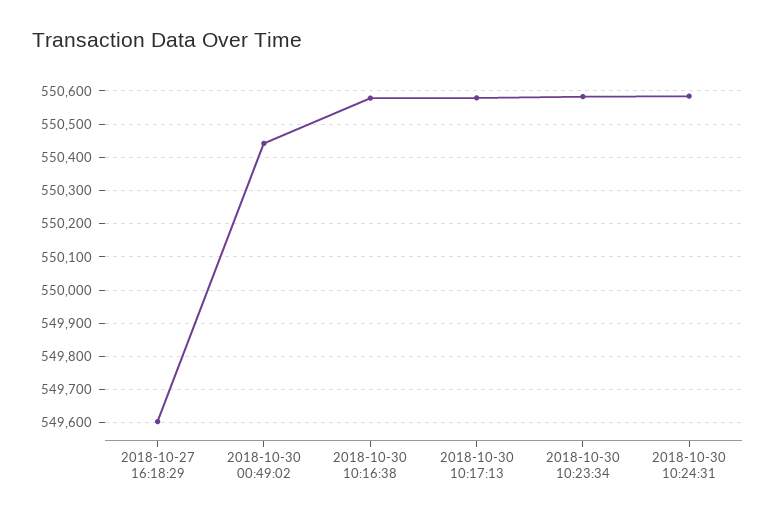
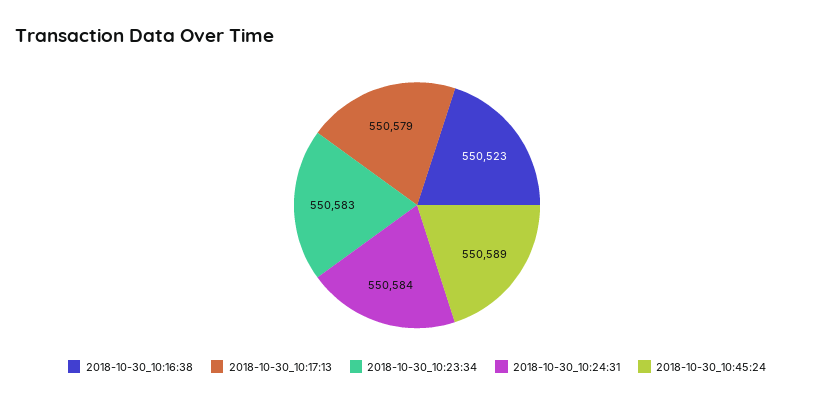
2018-10-27 16:18:29: 549600 -> none
2018-10-30 00:49:02: 550440 -> none
2018-10-30 10:16:38: 550580 -> 550523
2018-10-30_10:45:24: none -> 550589

